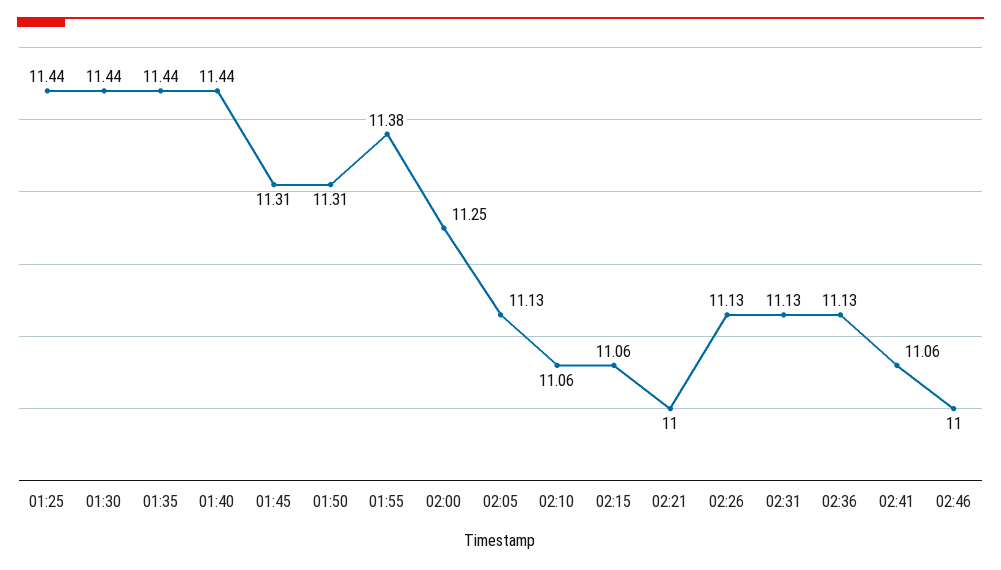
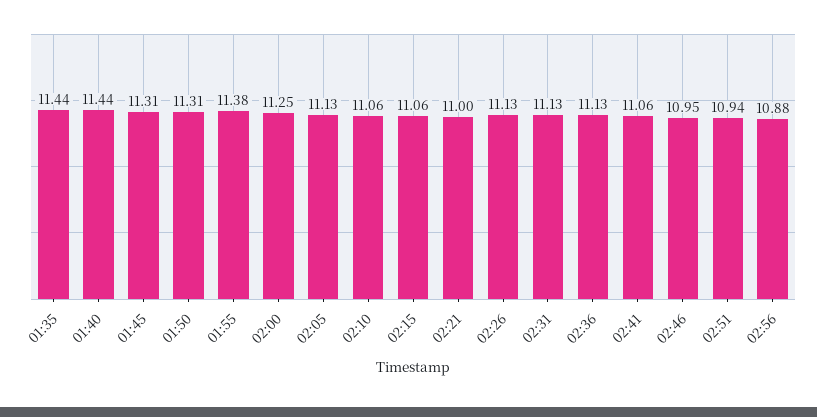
01:25: 11.44 -> none
01:30: 11.44 -> none
02:46: 11 -> 10.95
02:51: none -> 10.94
02:56: none -> 10.88

